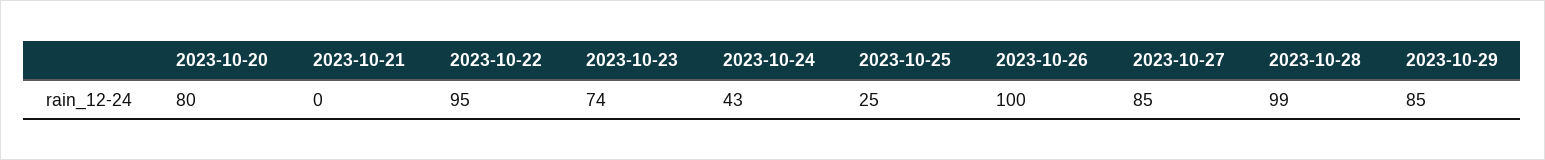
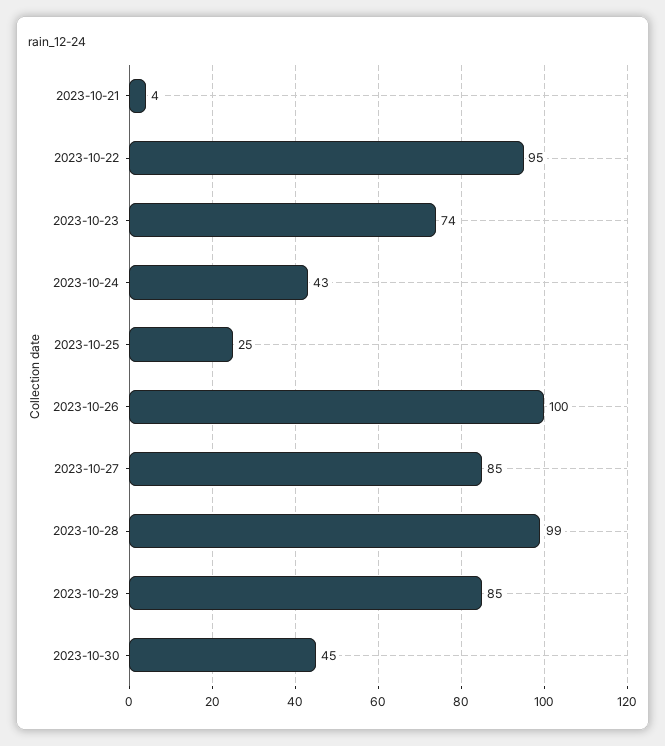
2023-10-20: 80 -> none
2023-10-21: 0 -> 4
2023-10-30: none -> 45

